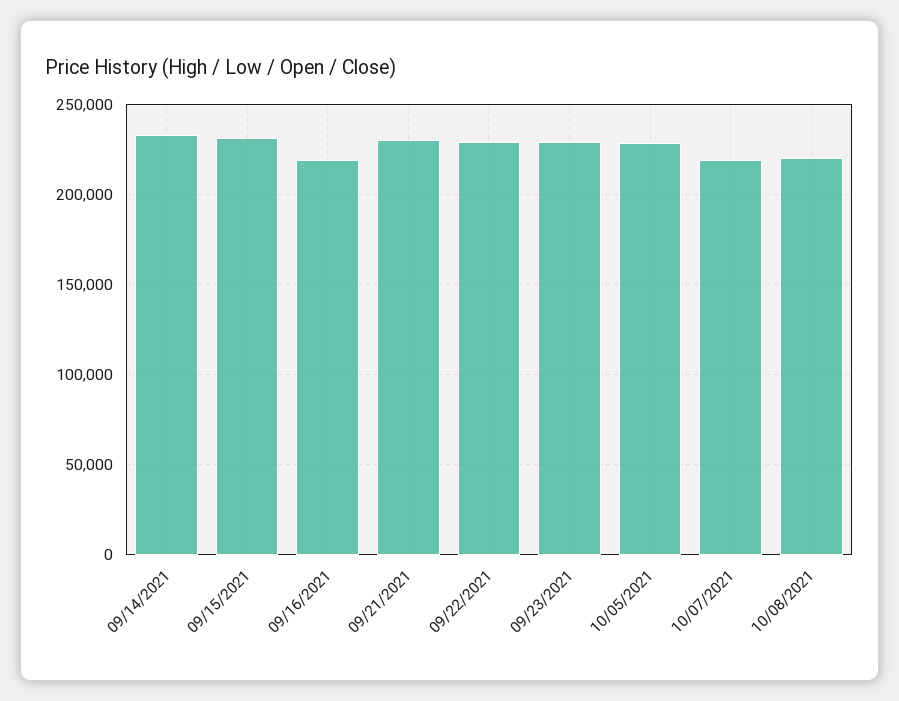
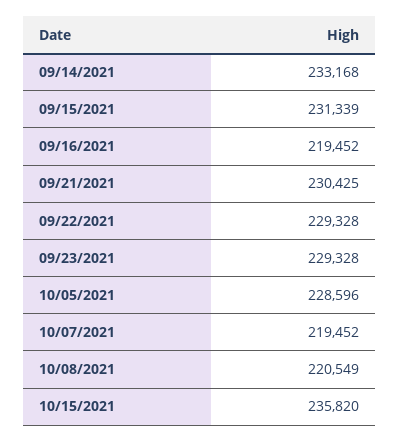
10/15/2021: none -> 235820

